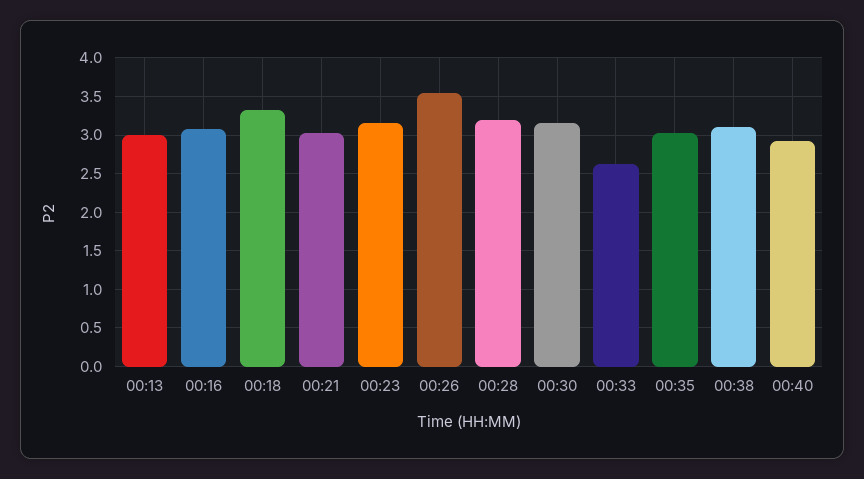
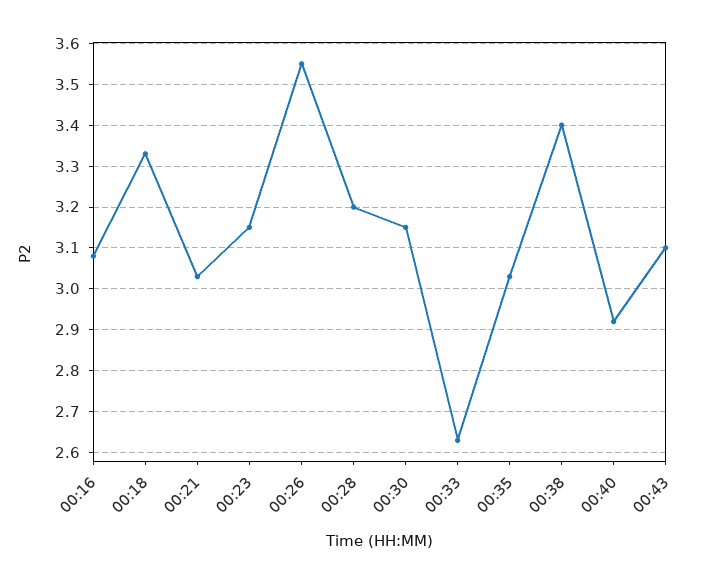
00:13: 3 -> none
00:38: 3.1 -> 3.4
00:43: none -> 3.1

